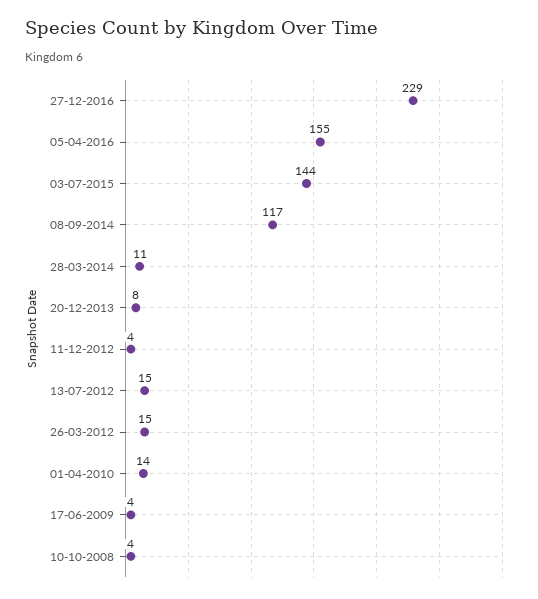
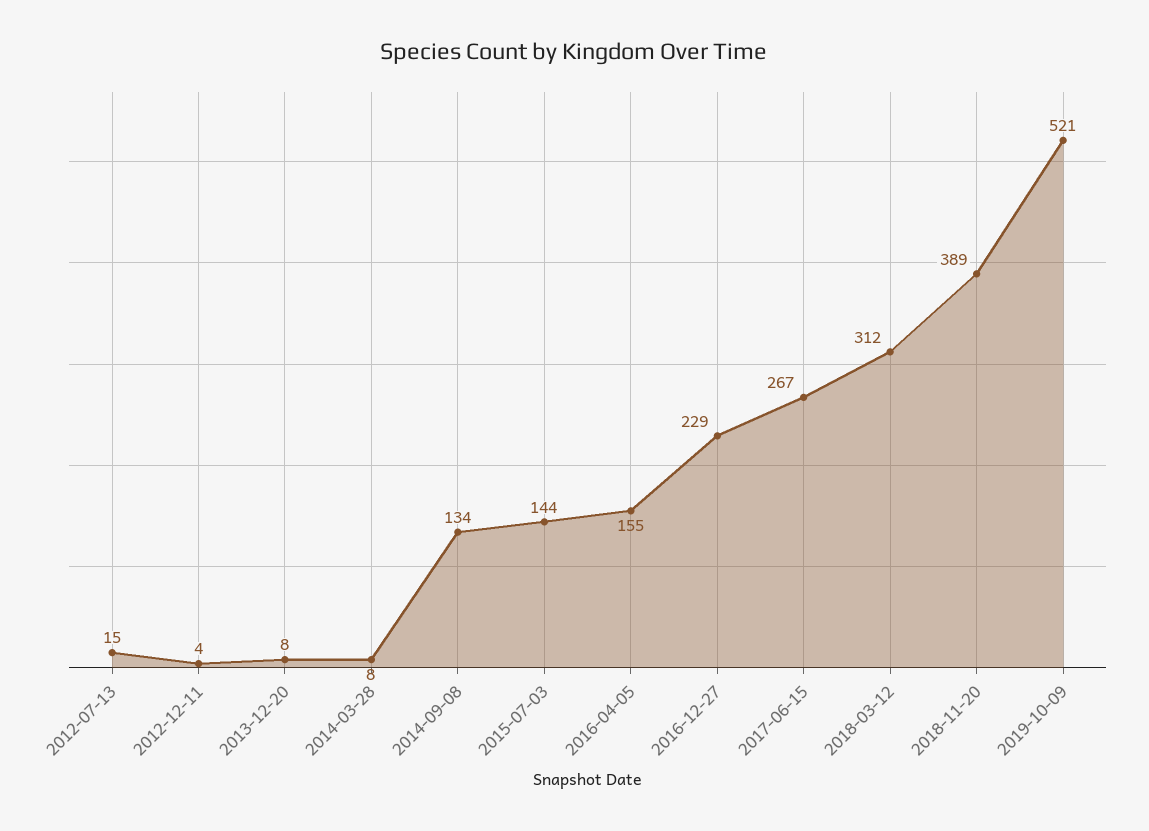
08-09-2014: 117 -> 134
28-03-2014: 11 -> 8
26-03-2012: 15 -> none
01-04-2010: 14 -> none
17-06-2009: 4 -> none
10-10-2008: 4 -> none
2017-06-15: none -> 267
2018-03-12: none -> 312
2018-11-20: none -> 389
2019-10-09: none -> 521

